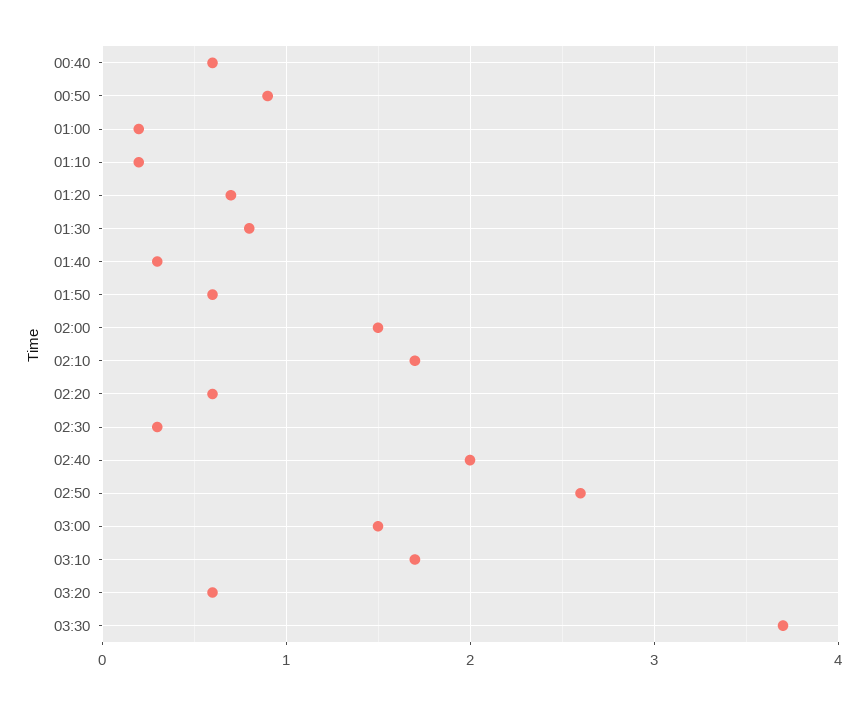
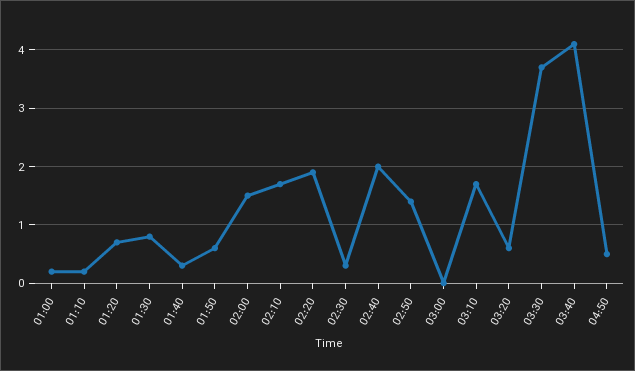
00:40: 0.6 -> none
00:50: 0.9 -> none
02:20: 0.6 -> 2
02:50: 2.6 -> 1.5
03:00: 1.5 -> 0
03:40: none -> 4
04:50: none -> 0.5

